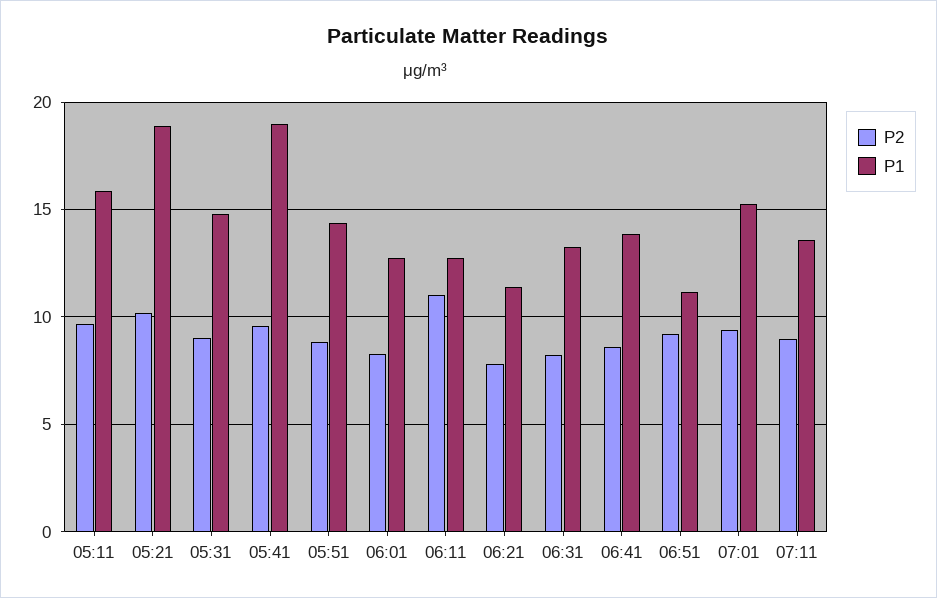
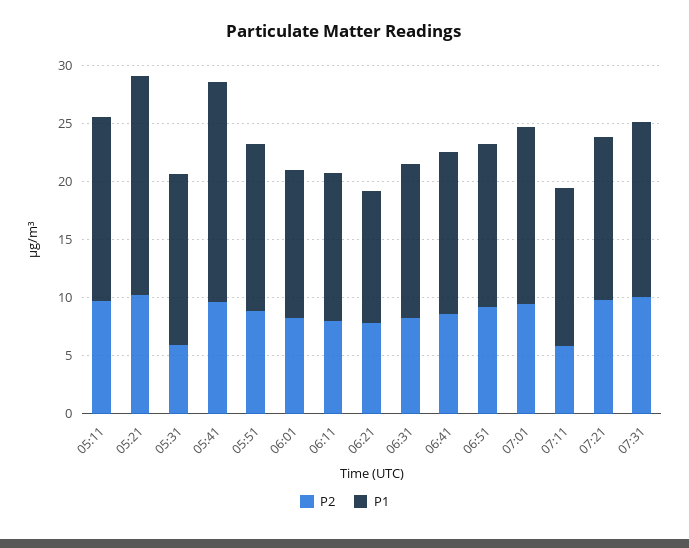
P2, 05:31: 9 -> 6
P2, 06:11: 11 -> 8
P1, 06:51: 11 -> 14
P2, 07:11: 9 -> 6
P2, 07:21: none -> 10
P1, 07:21: none -> 14
P2, 07:31: none -> 10
P1, 07:31: none -> 15

